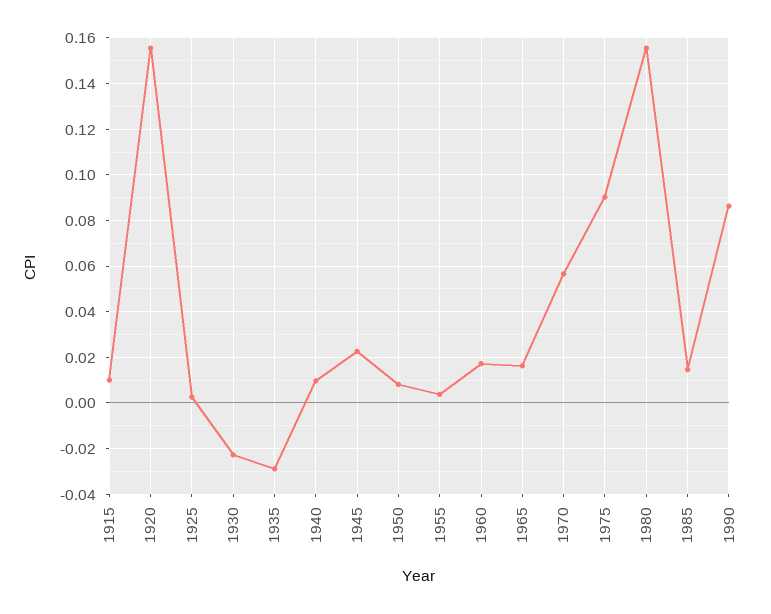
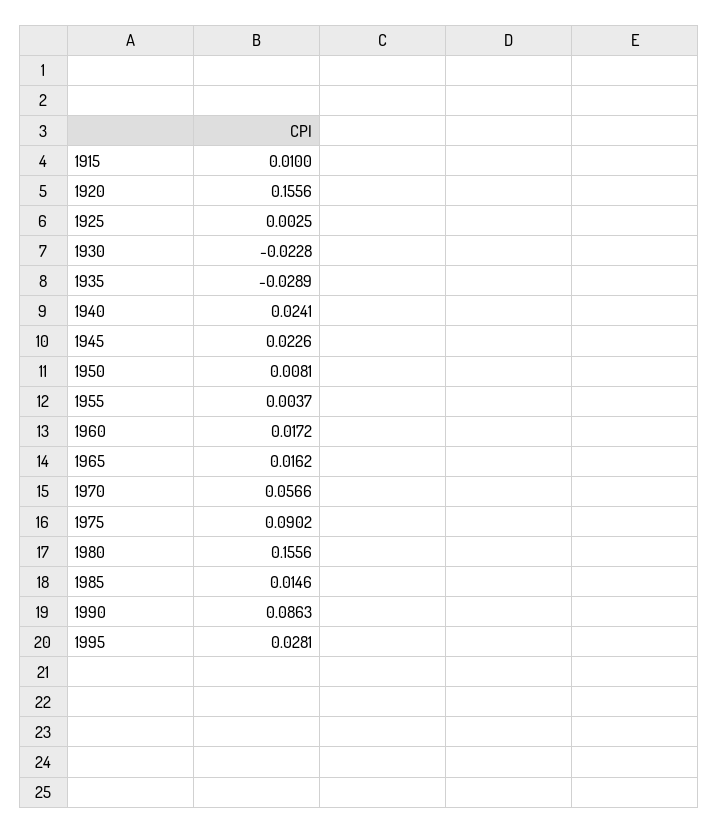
1940: 0.01 -> 0.0241
1995: none -> 0.0281

